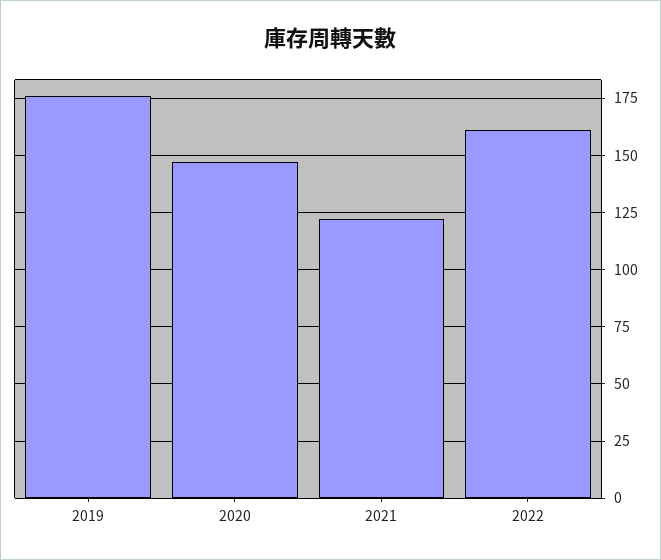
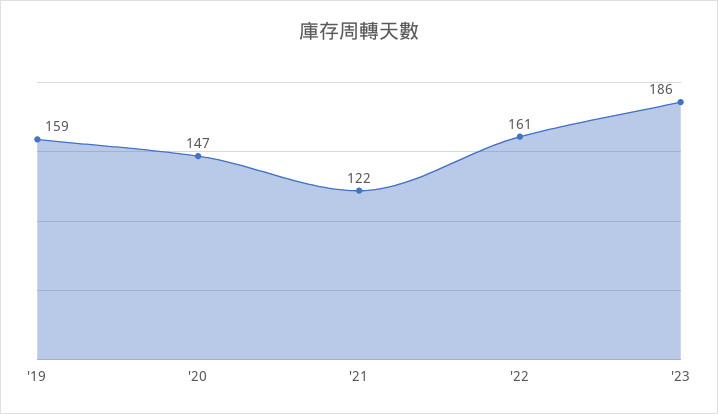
2019: 175 -> 159
'23: none -> 186

